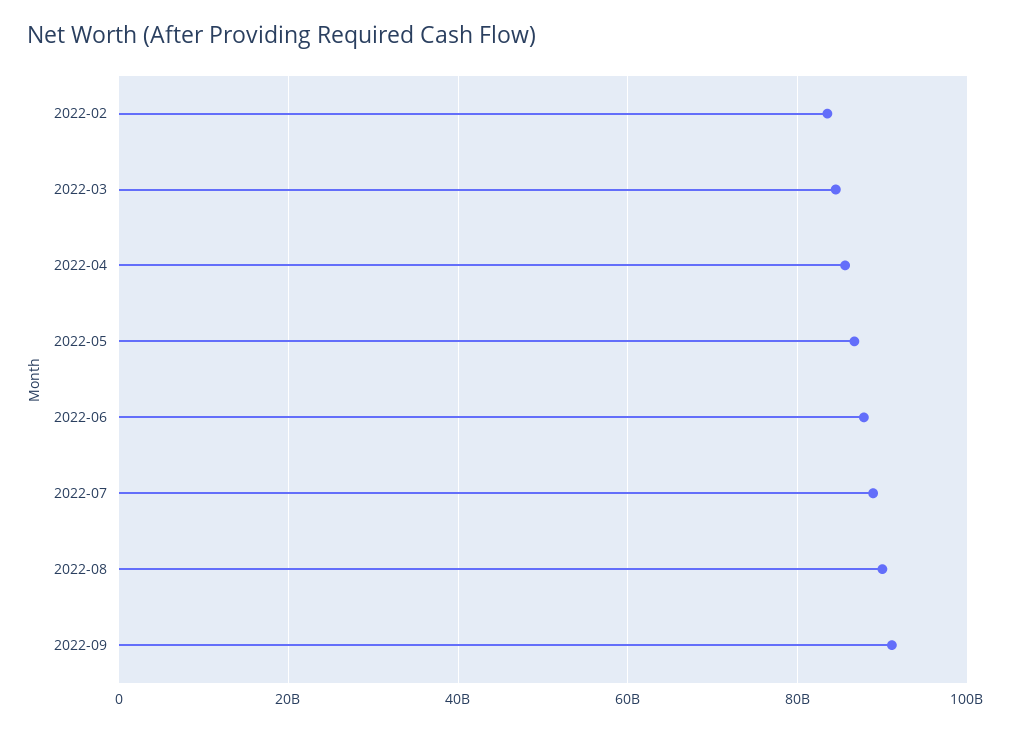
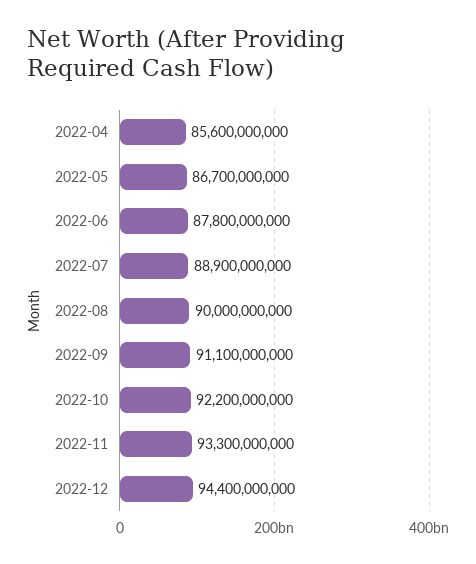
2022-02: 84000000000 -> none
2022-03: 84000000000 -> none
2022-10: none -> 92200000000
2022-11: none -> 93300000000
2022-12: none -> 94400000000

